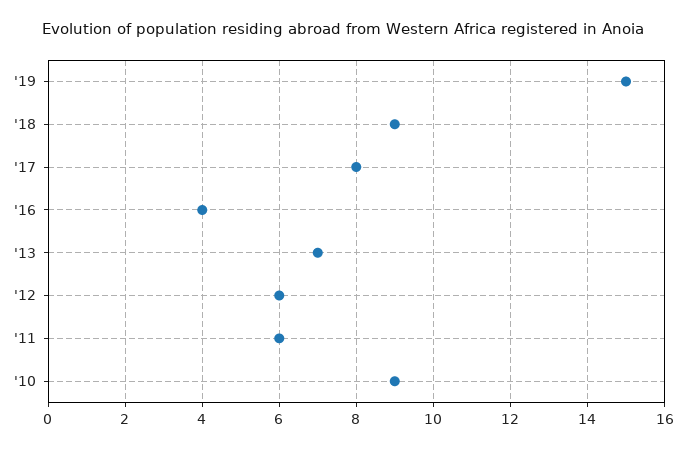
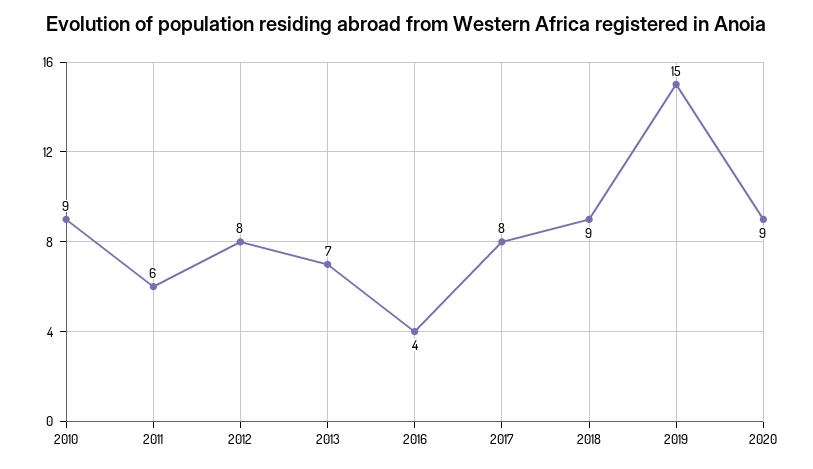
'12: 6 -> 8
2020: none -> 9

